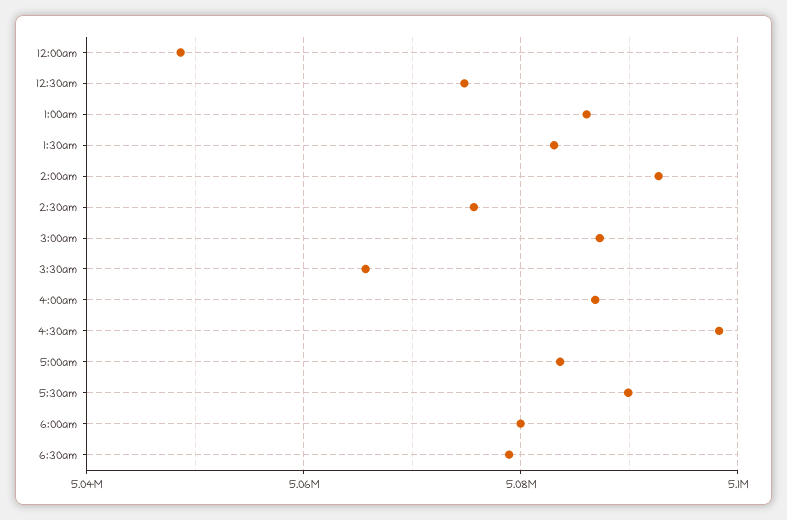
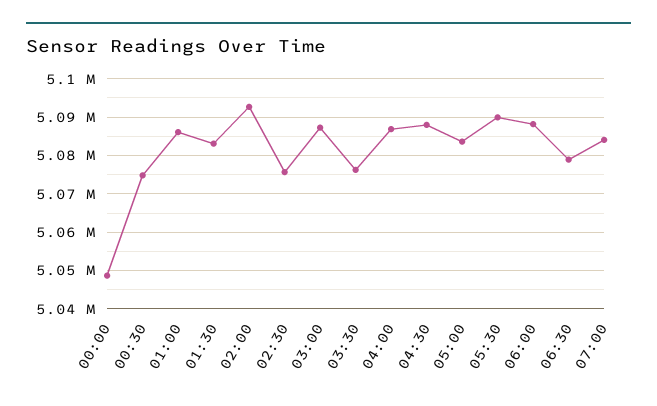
3:30am: 5066000 -> 5076000
4:30am: 5098000 -> 5088000
6:00am: 5080000 -> 5088000
07:00: none -> 5084000

